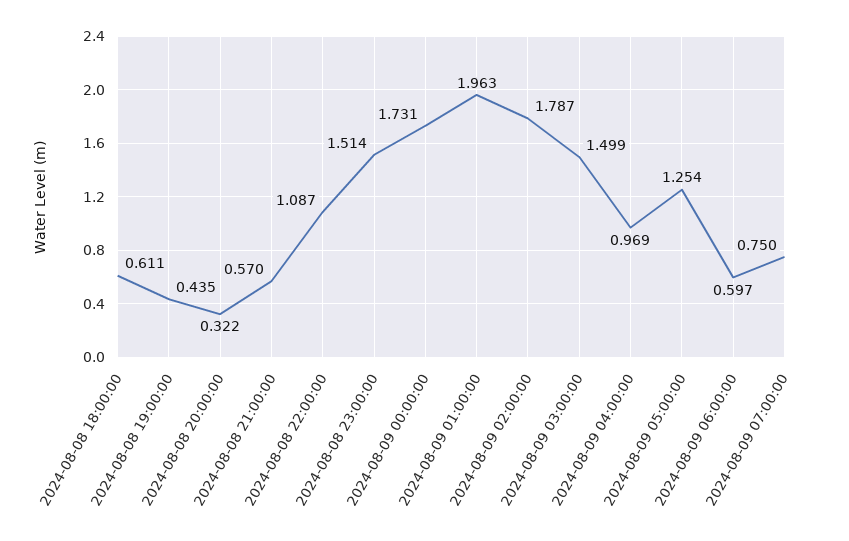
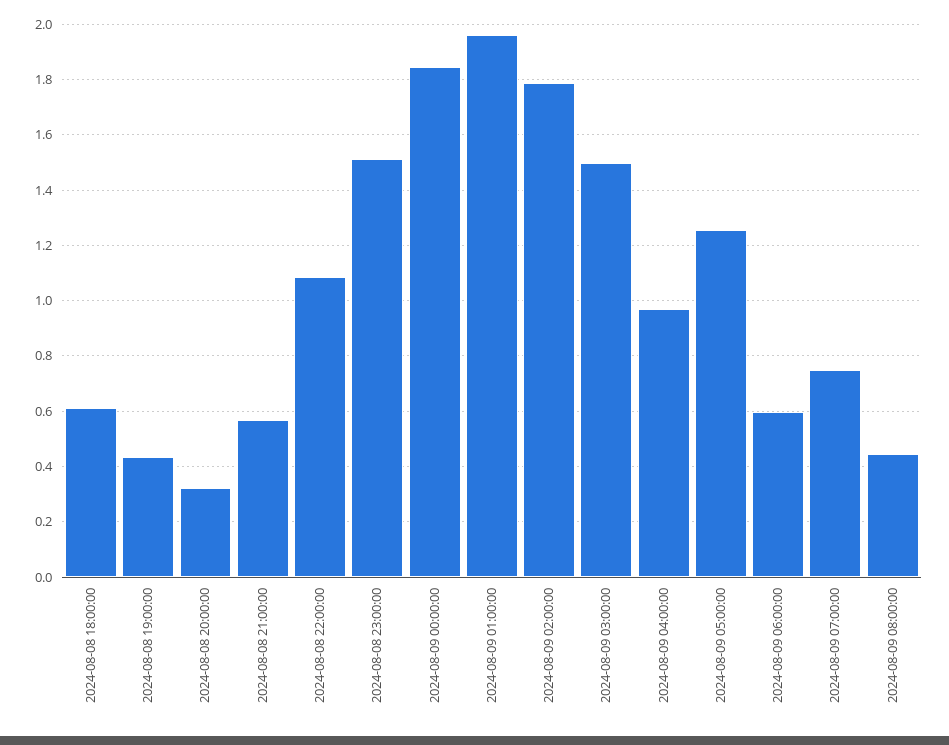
2024-08-09 00:00:00: 1.731 -> 1.85
2024-08-09 08:00:00: none -> 0.45

